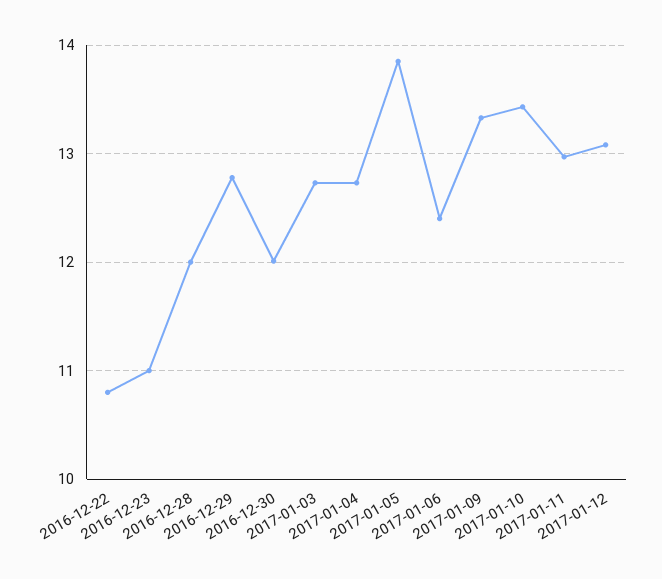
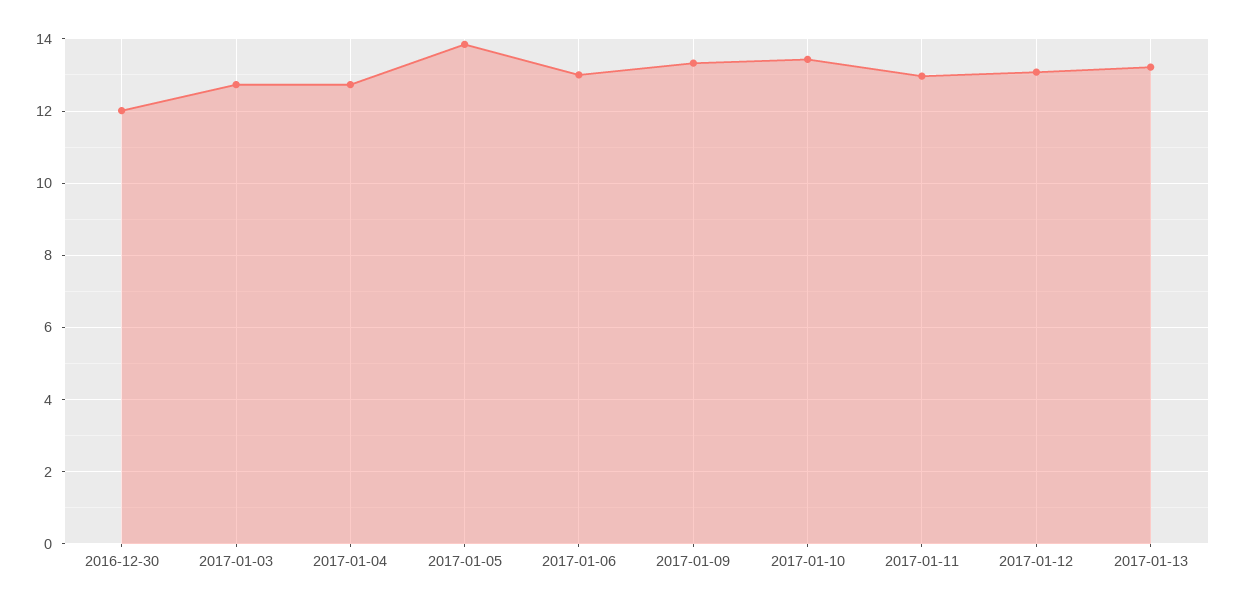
2016-12-22: 10.8 -> none
2016-12-23: 11 -> none
2016-12-28: 12 -> none
2016-12-29: 12.8 -> none
2017-01-06: 12.4 -> 13
2017-01-13: none -> 13.2

